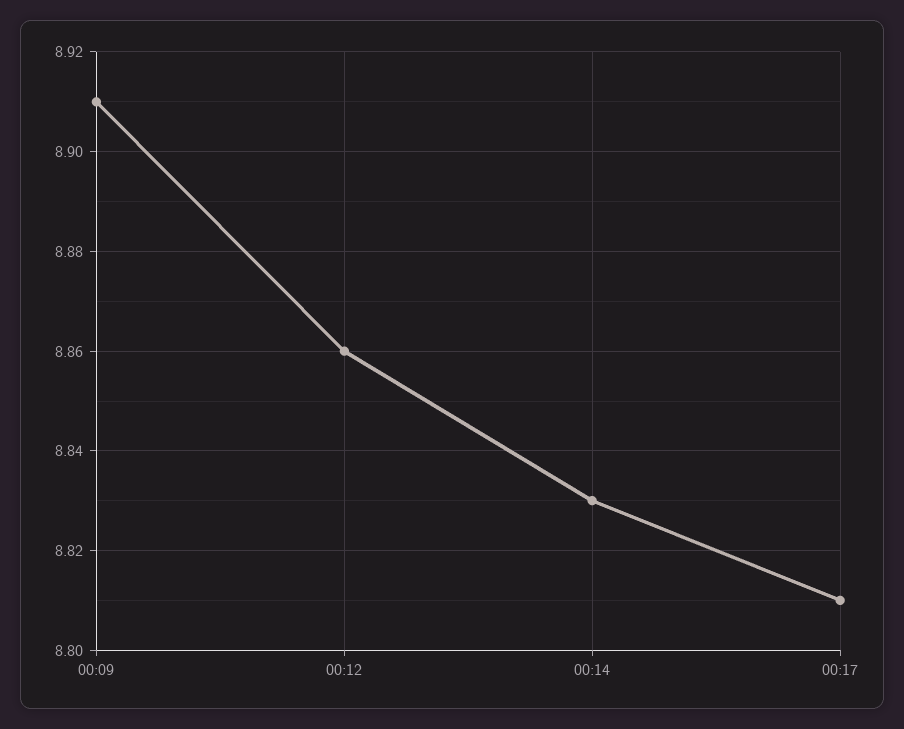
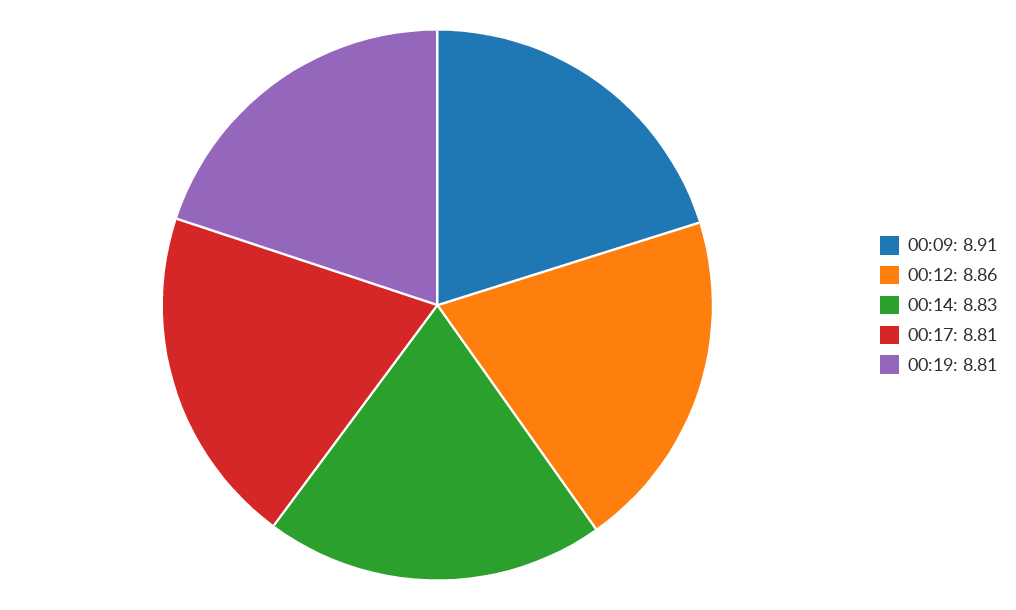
00:19: none -> 8.81

